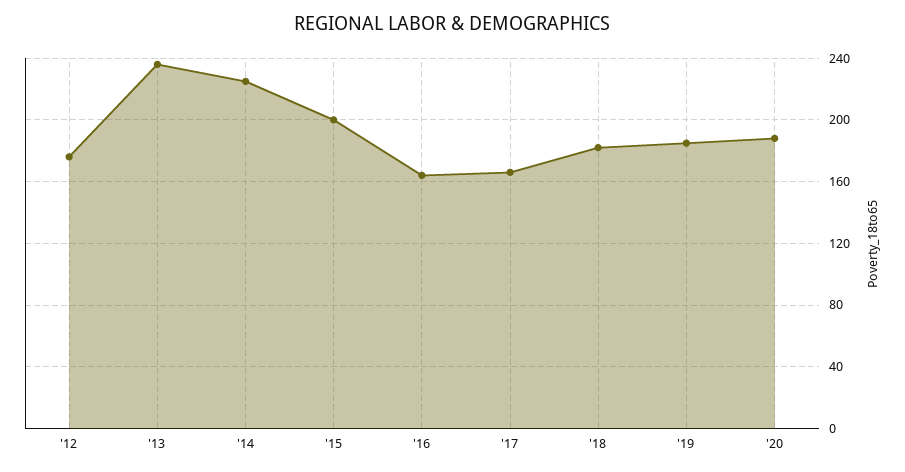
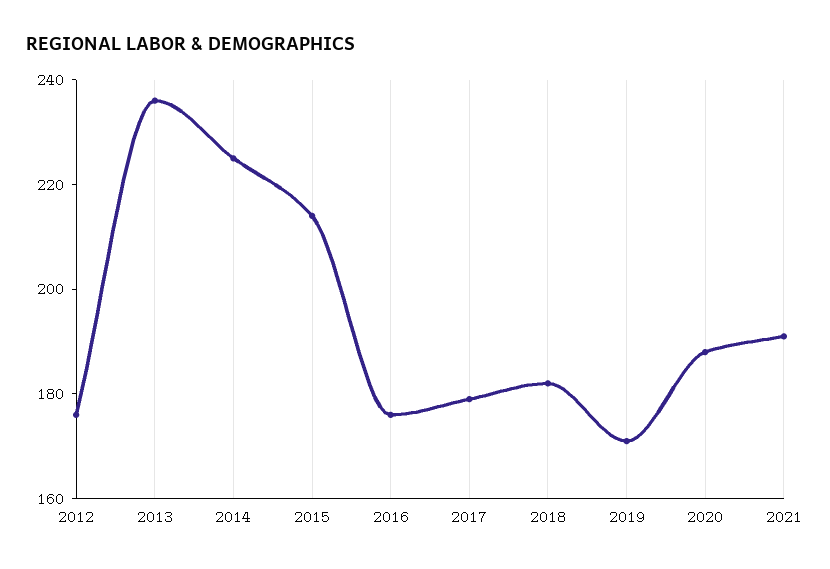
'15: 200 -> 215
'16: 165 -> 175
'17: 165 -> 180
'19: 185 -> 170
2021: none -> 190

